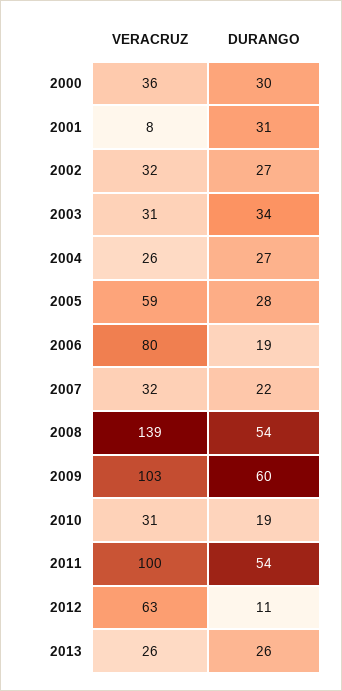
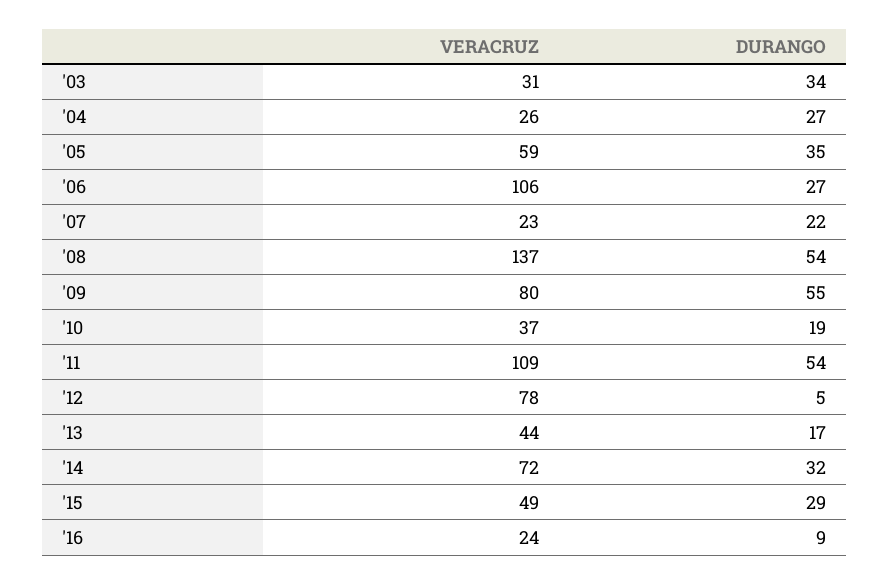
VERACRUZ, 2000: 36 -> none
DURANGO, 2000: 30 -> none
VERACRUZ, 2001: 8 -> none
DURANGO, 2001: 31 -> none
VERACRUZ, 2002: 32 -> none
DURANGO, 2002: 27 -> none
DURANGO, 2005: 28 -> 35
VERACRUZ, 2006: 80 -> 106
DURANGO, 2006: 19 -> 27
VERACRUZ, 2007: 32 -> 23
VERACRUZ, 2008: 139 -> 137
VERACRUZ, 2009: 103 -> 80
DURANGO, 2009: 60 -> 55
VERACRUZ, 2010: 31 -> 37
VERACRUZ, 2011: 100 -> 109
VERACRUZ, 2012: 63 -> 78
DURANGO, 2012: 11 -> 5
VERACRUZ, 2013: 26 -> 44
DURANGO, 2013: 26 -> 17
VERACRUZ, '14: none -> 72
DURANGO, '14: none -> 32
VERACRUZ, '15: none -> 49
DURANGO, '15: none -> 29
VERACRUZ, '16: none -> 24
DURANGO, '16: none -> 9

